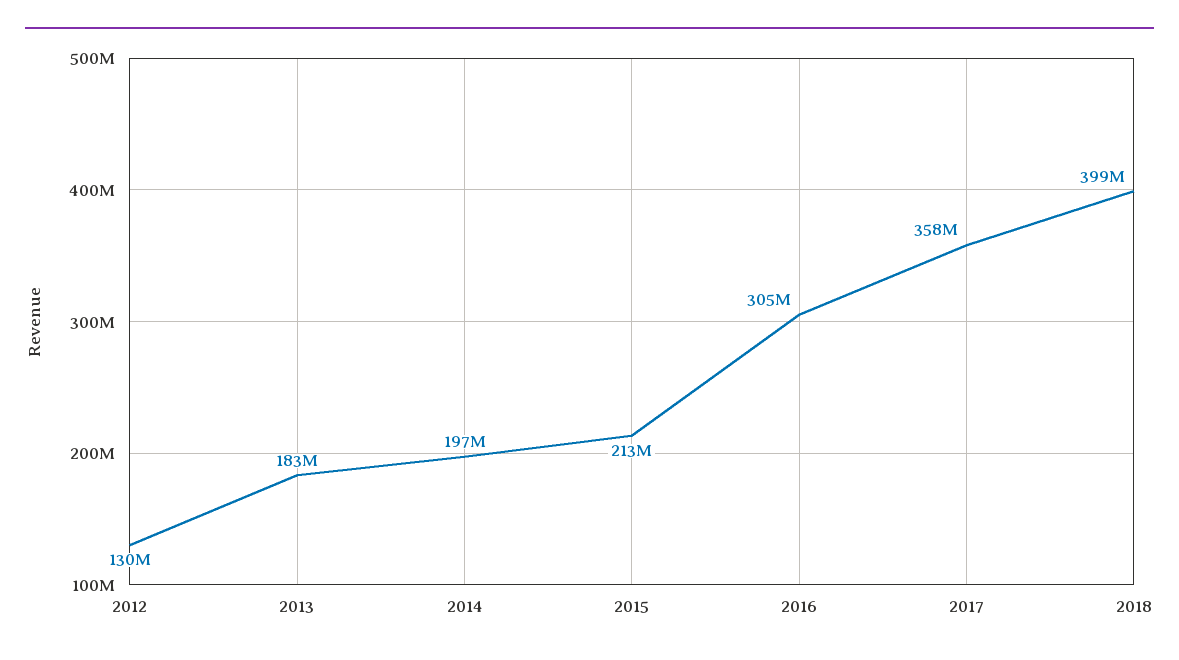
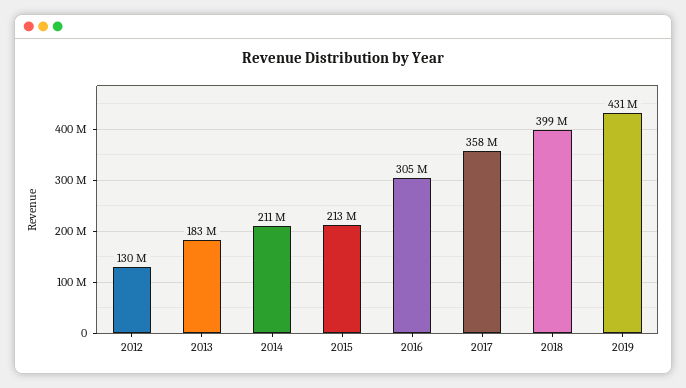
2014: 197000000 -> 211000000
2019: none -> 431000000

